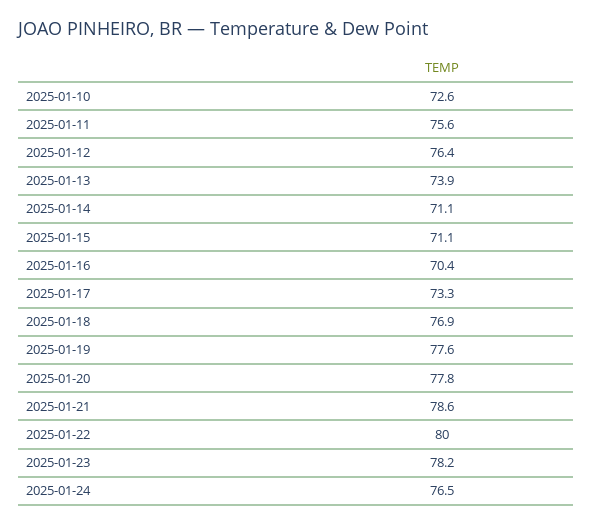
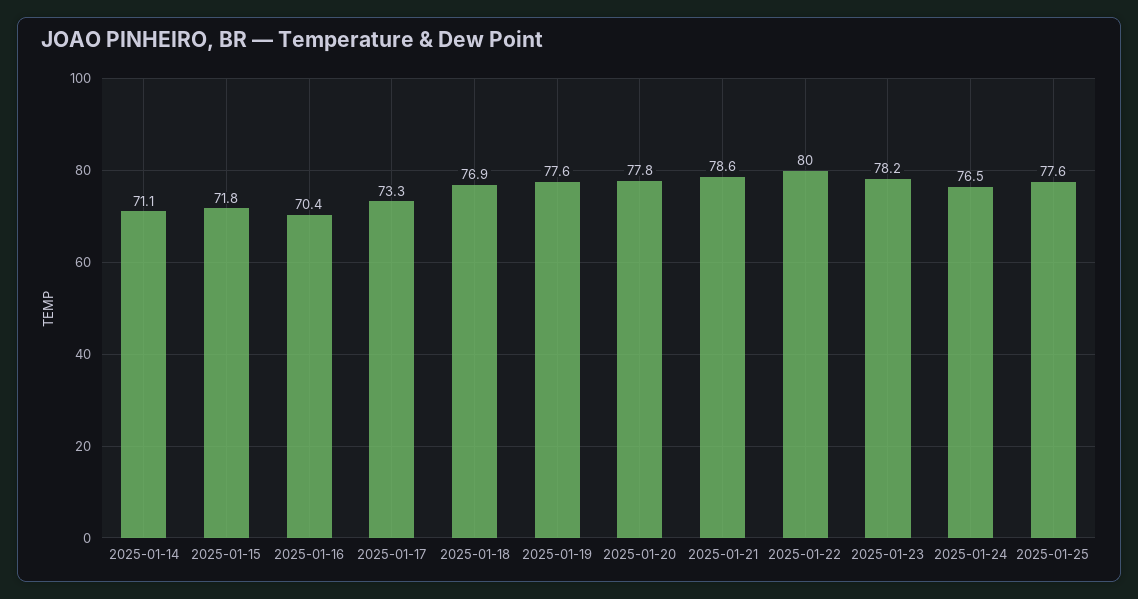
2025-01-10: 72.6 -> none
2025-01-11: 75.6 -> none
2025-01-12: 76.4 -> none
2025-01-13: 73.9 -> none
2025-01-15: 71.1 -> 71.8
2025-01-25: none -> 77.6

